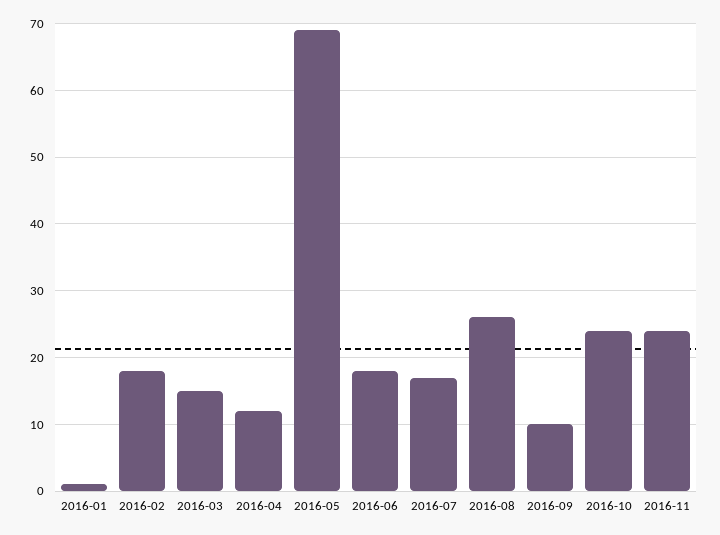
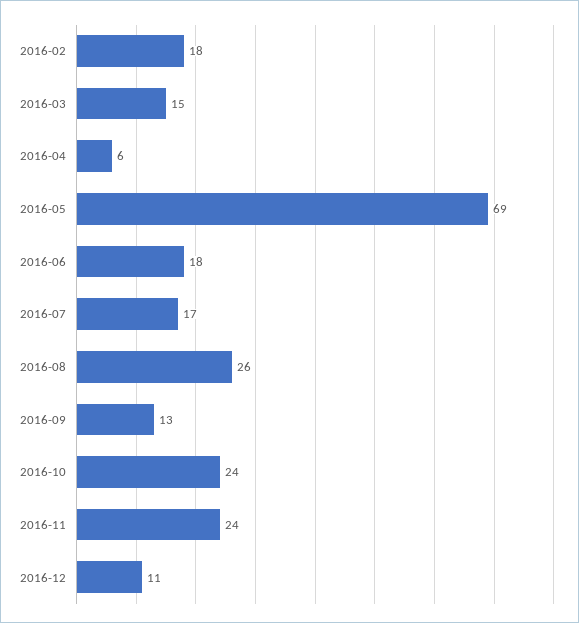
2016-01: 1 -> none
2016-04: 12 -> 6
2016-09: 10 -> 13
2016-12: none -> 11

